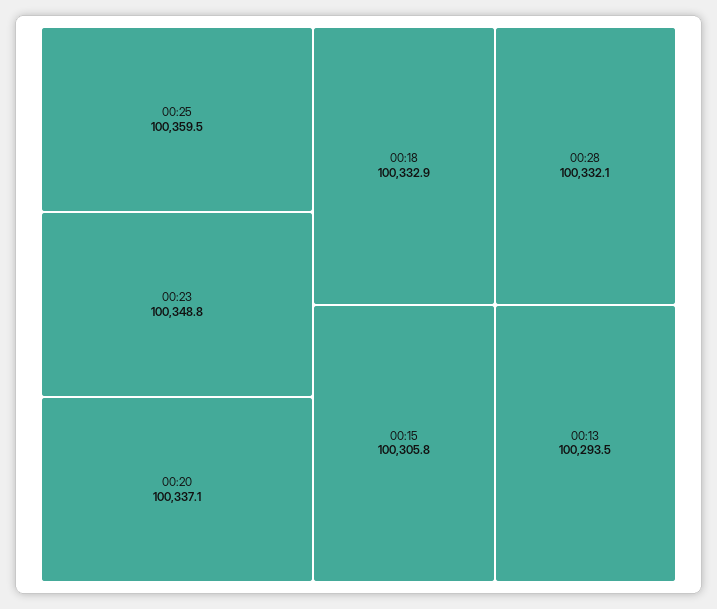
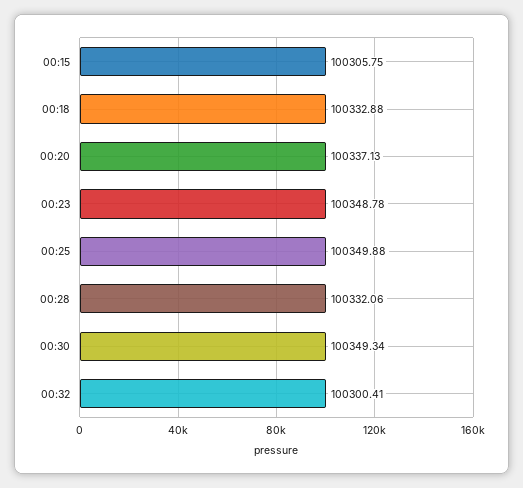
00:25: 100359.5 -> 100349.88
00:13: 100293.5 -> none
00:30: none -> 100349.34
00:32: none -> 100300.41

